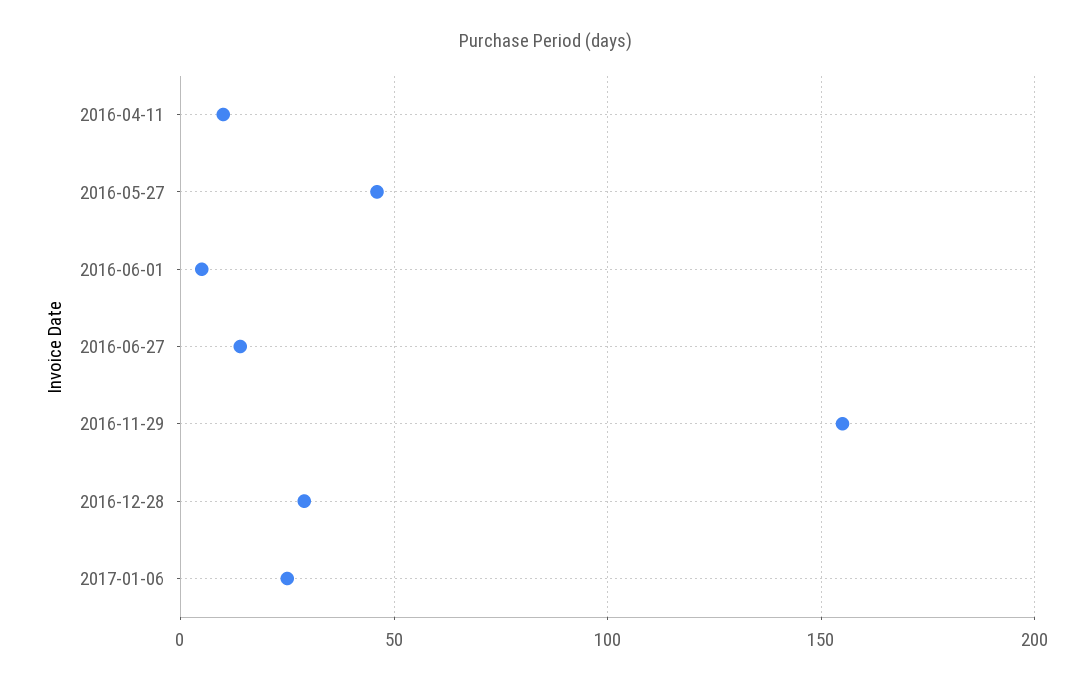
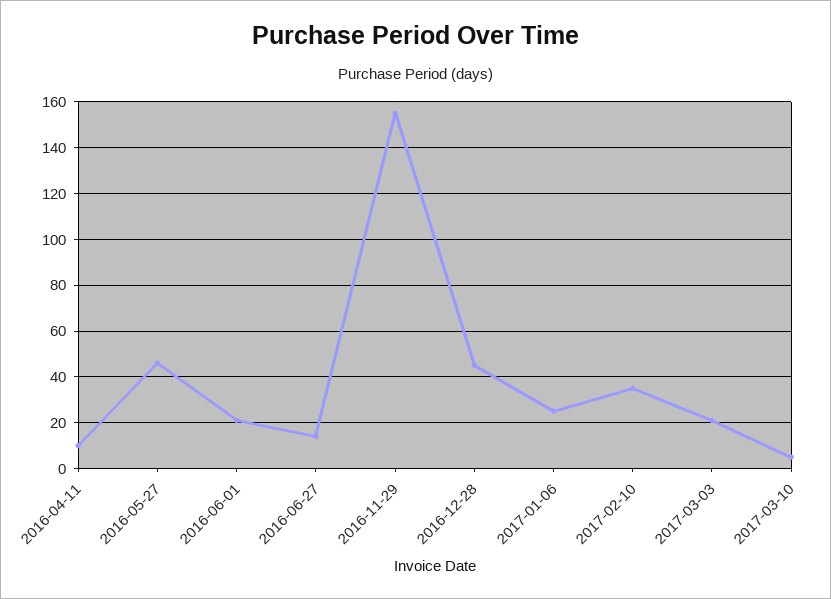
2016-06-01: 5 -> 20
2016-12-28: 30 -> 45
2017-02-10: none -> 35
2017-03-03: none -> 20
2017-03-10: none -> 5

